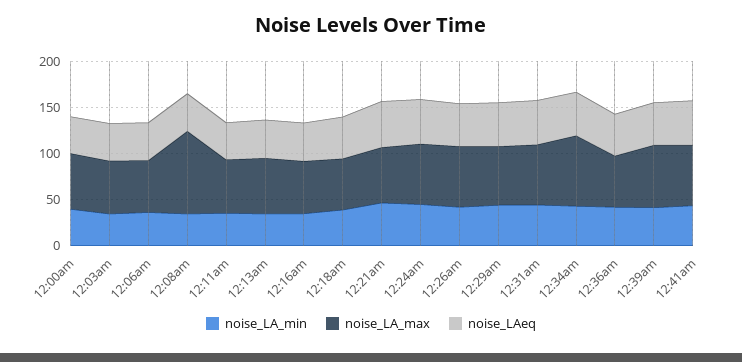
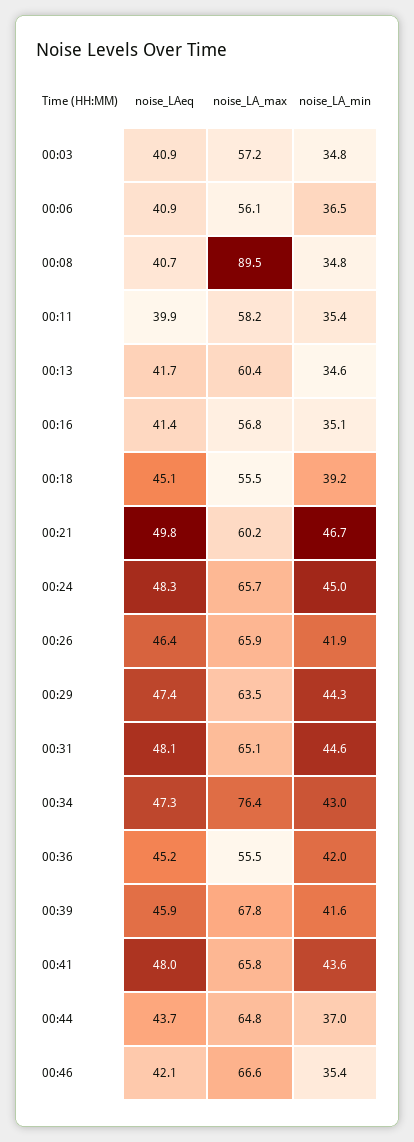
noise_LA_min, 12:00am: 40 -> none
noise_LA_max, 12:00am: 60 -> none
noise_LAeq, 12:00am: 40 -> none
noise_LAeq, 00:44: none -> 43.7
noise_LA_max, 00:44: none -> 64.8
noise_LA_min, 00:44: none -> 37
noise_LAeq, 00:46: none -> 42.1
noise_LA_max, 00:46: none -> 66.6
noise_LA_min, 00:46: none -> 35.4

